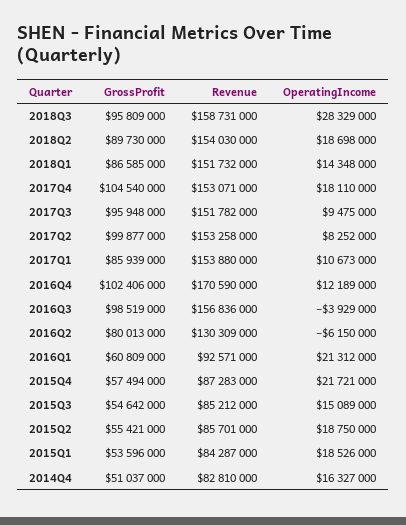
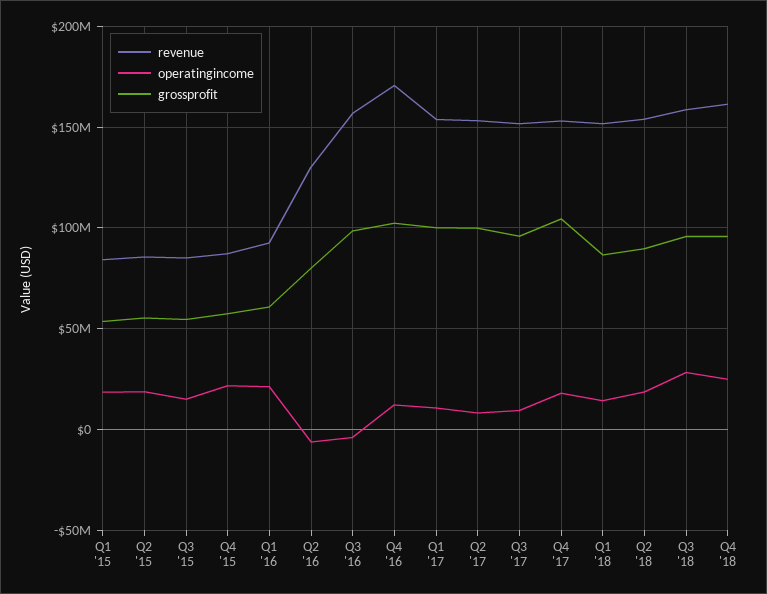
GrossProfit, 2017Q1: 85939000 -> 100000000
GrossProfit, 2014Q4: 51037000 -> none
Revenue, 2014Q4: 82810000 -> none
OperatingIncome, 2014Q4: 16327000 -> none
Revenue, Q4 '18: none -> 160000000
OperatingIncome, Q4 '18: none -> 25000000
GrossProfit, Q4 '18: none -> 95000000

